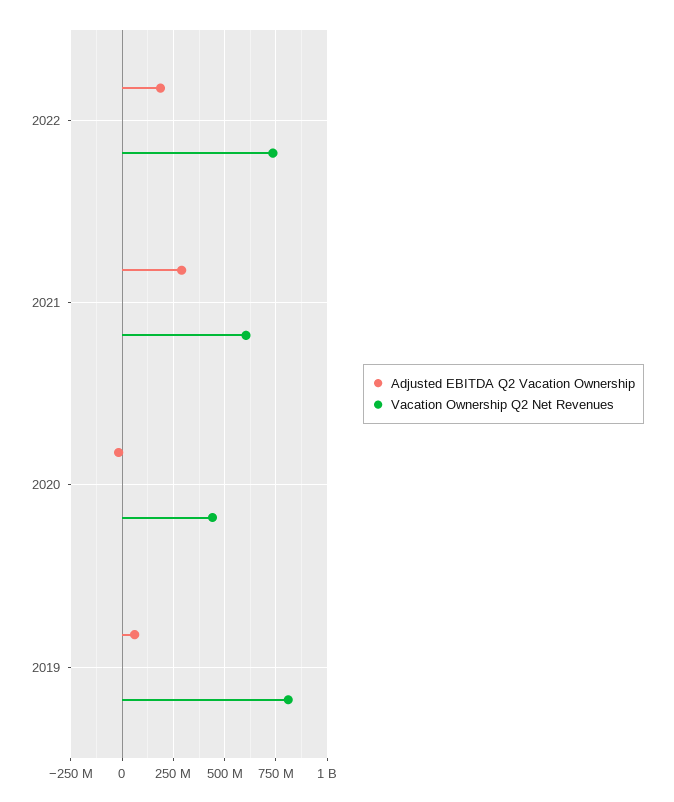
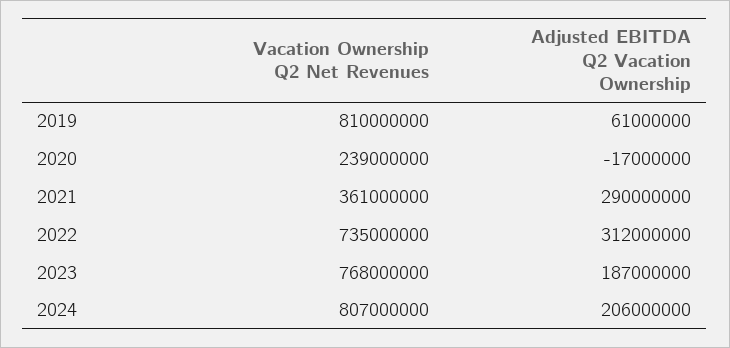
Adjusted EBITDA Q2 Vacation Ownership, 2022: 200000000 -> 312000000
Vacation Ownership Q2 Net Revenues, 2021: 600000000 -> 361000000
Vacation Ownership Q2 Net Revenues, 2020: 450000000 -> 239000000
Vacation Ownership Q2 Net Revenues, 2023: none -> 768000000
Adjusted EBITDA Q2 Vacation Ownership, 2023: none -> 187000000
Vacation Ownership Q2 Net Revenues, 2024: none -> 807000000
Adjusted EBITDA Q2 Vacation Ownership, 2024: none -> 206000000

